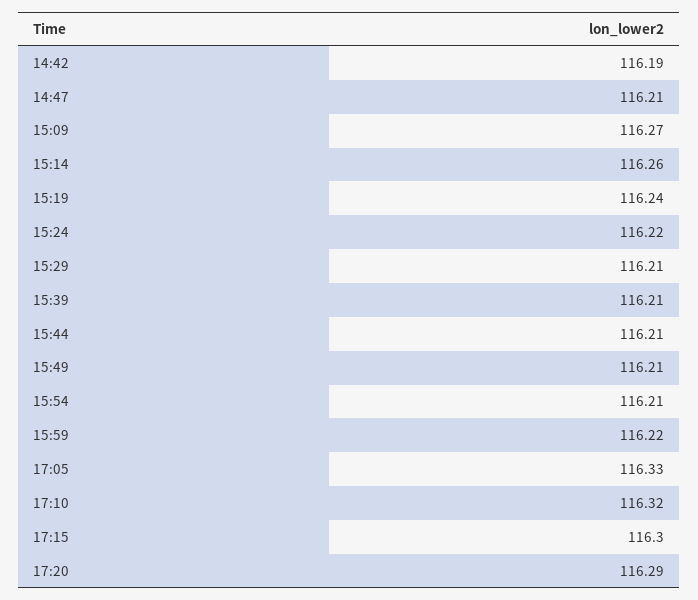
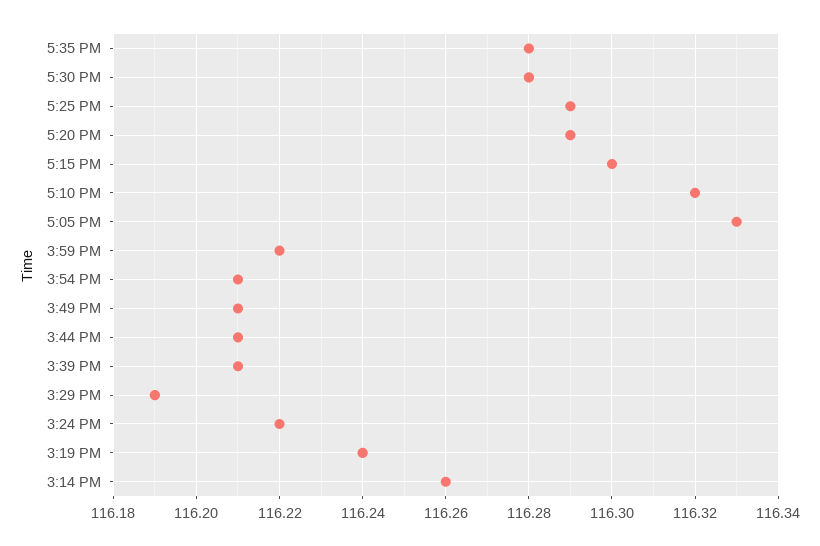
14:42: 116.19 -> none
14:47: 116.21 -> none
15:09: 116.27 -> none
15:29: 116.21 -> 116.19
5:35 PM: none -> 116.28
5:30 PM: none -> 116.28
5:25 PM: none -> 116.29

